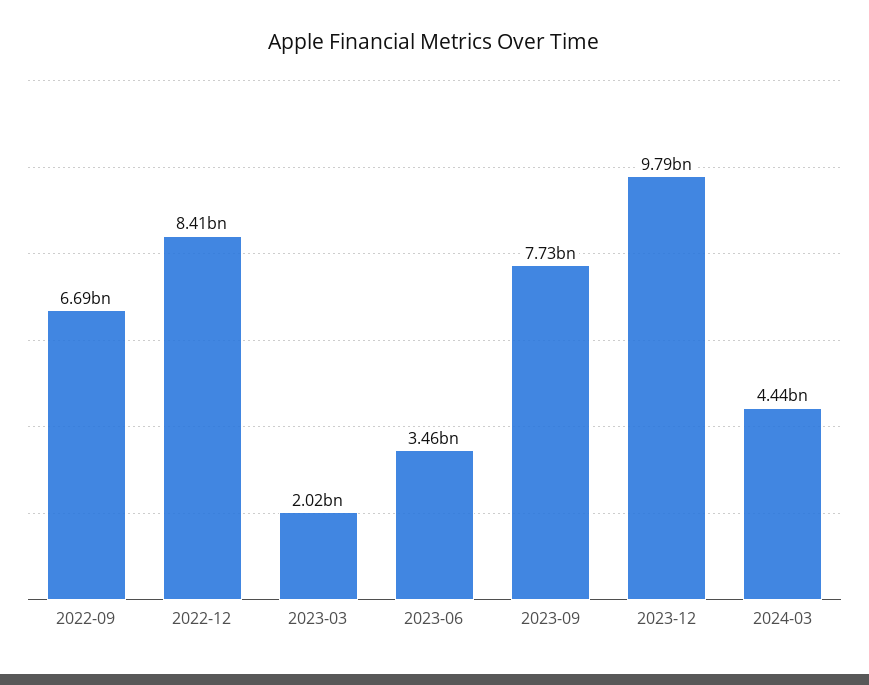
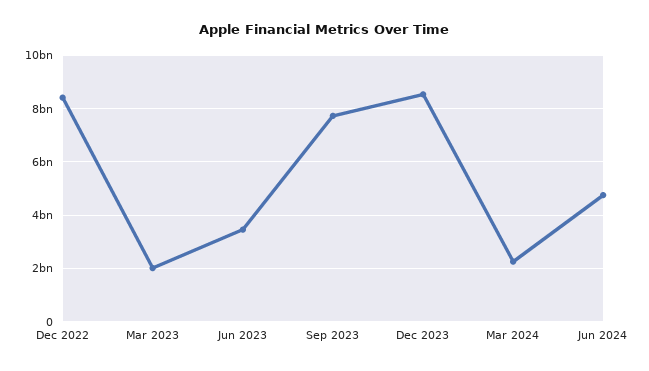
2022-09: 6690000000 -> none
2023-12: 9790000000 -> 8500000000
2024-03: 4440000000 -> 2250000000
Jun 2024: none -> 4750000000

